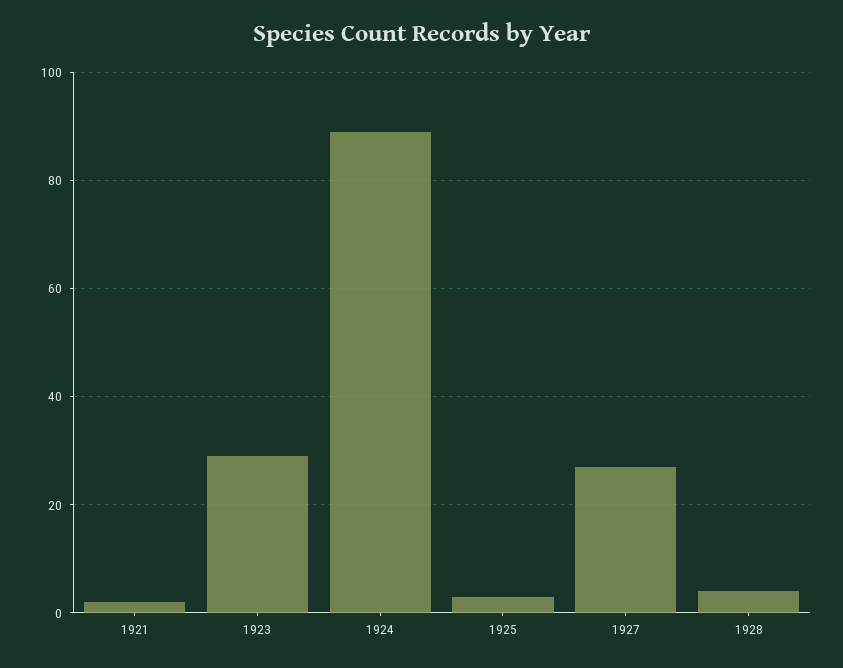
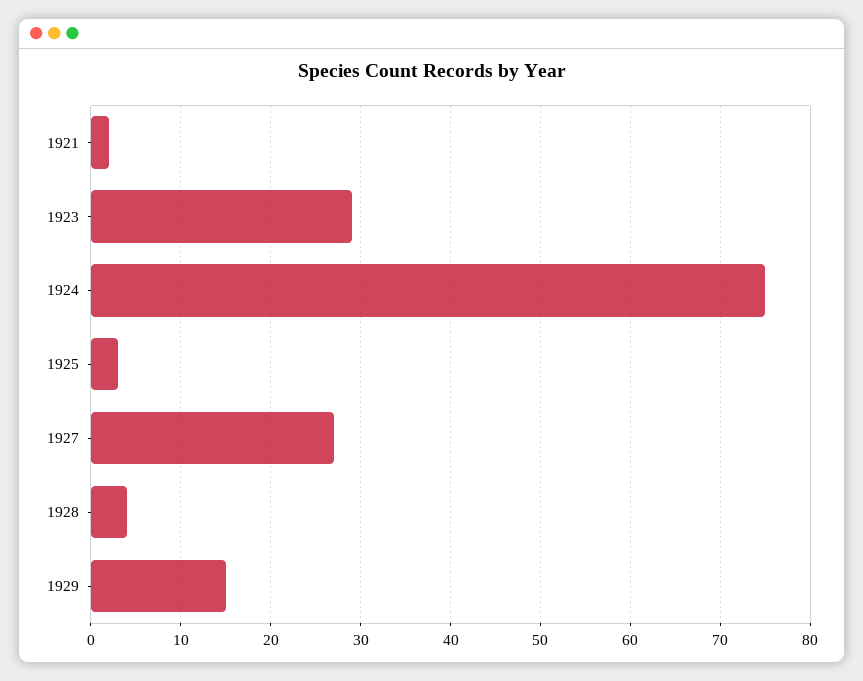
1924: 90 -> 75
1929: none -> 15

